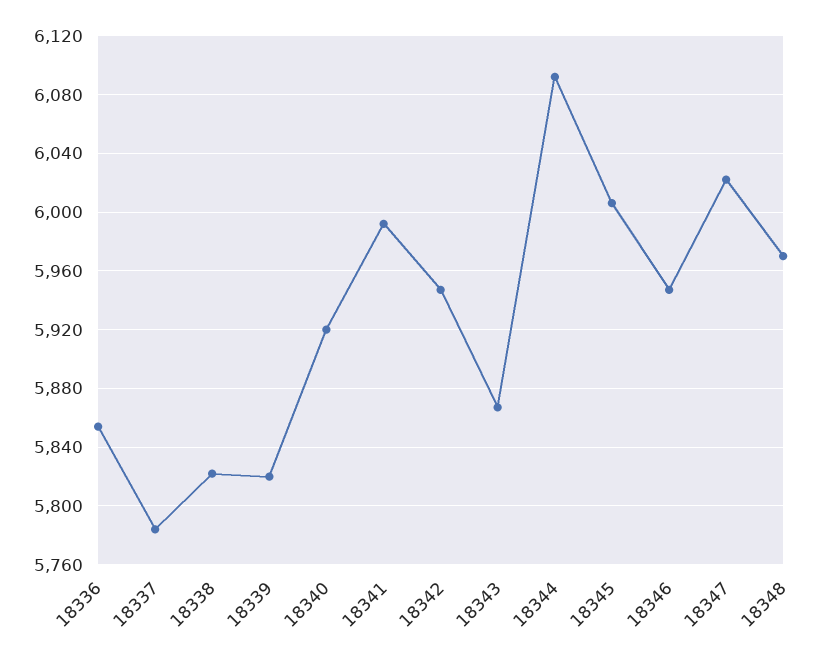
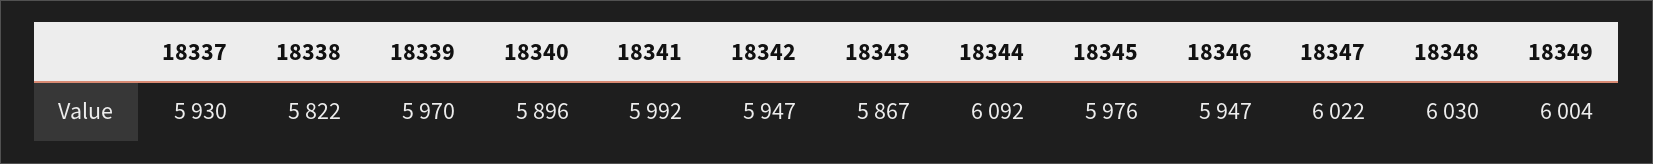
18336: 5855 -> none
18337: 5785 -> 5930
18339: 5820 -> 5970
18340: 5920 -> 5896
18345: 6005 -> 5976
18348: 5970 -> 6030
18349: none -> 6004

